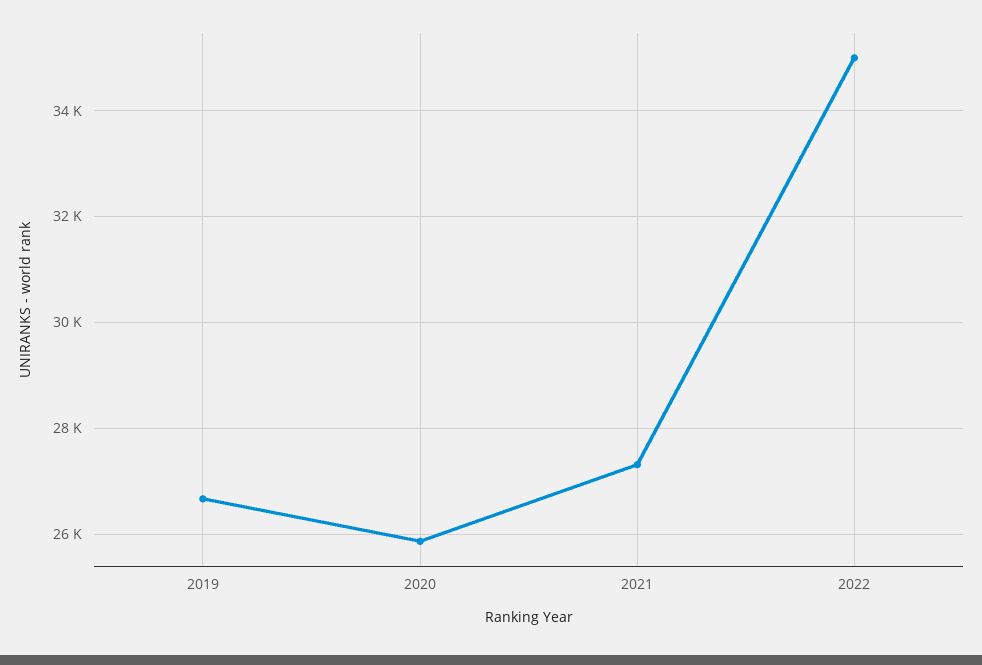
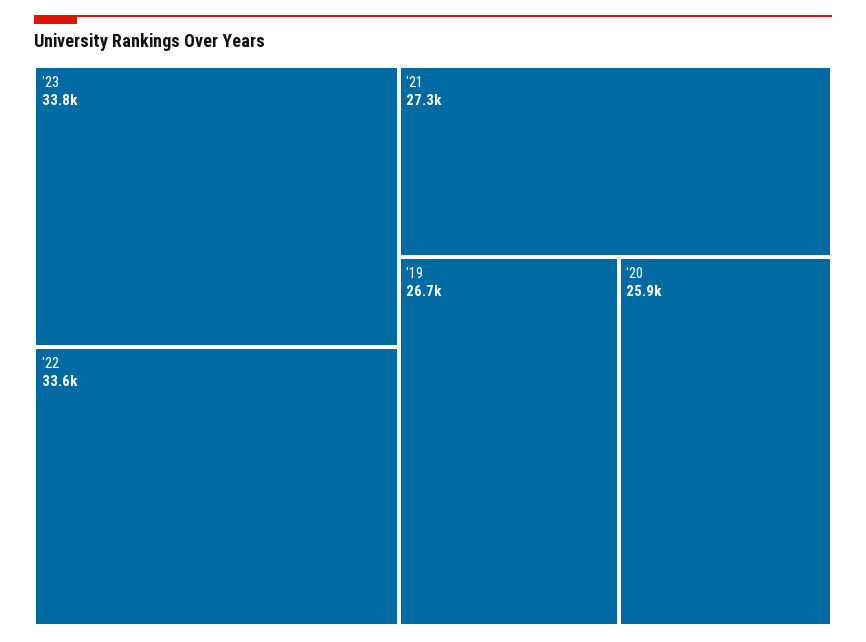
2022: 35000 -> 33600
'23: none -> 33800

